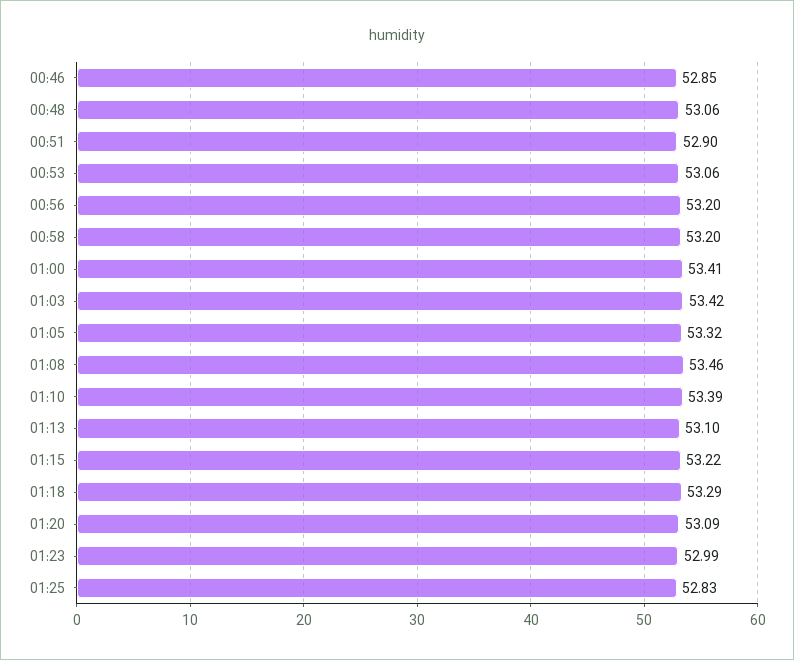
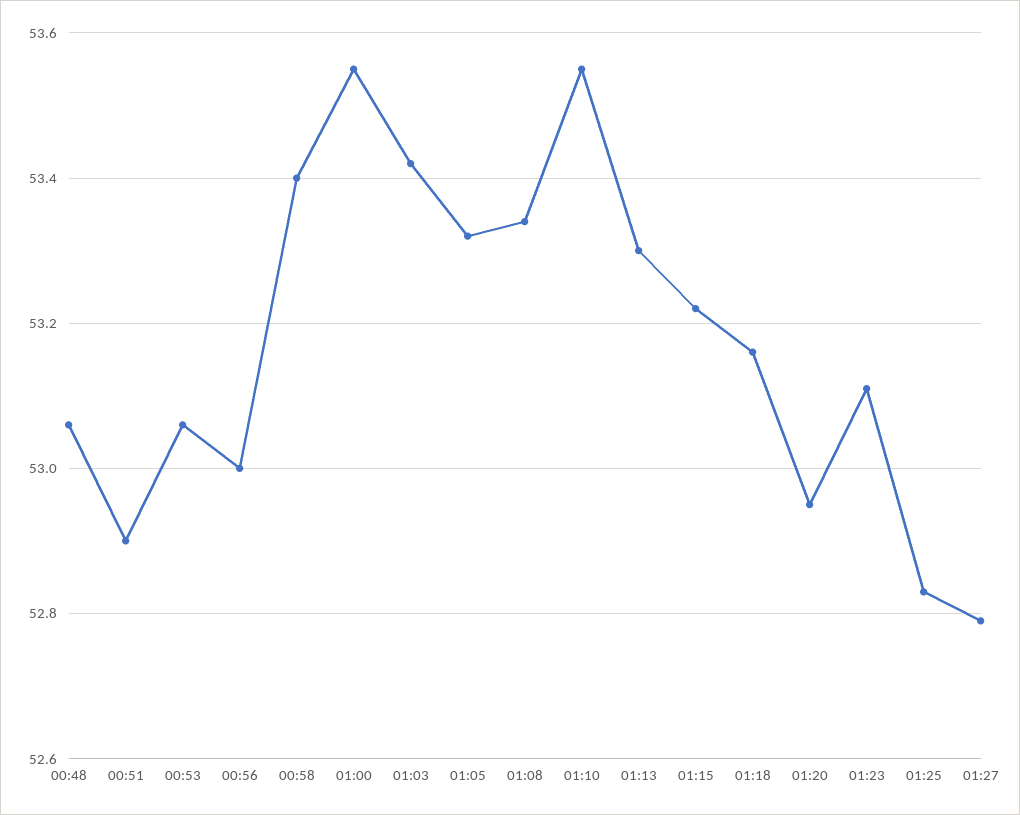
00:46: 52.85 -> none
00:56: 53.2 -> 53
00:58: 53.2 -> 53.4
01:00: 53.41 -> 53.55
01:08: 53.46 -> 53.35
01:10: 53.39 -> 53.55
01:13: 53.1 -> 53.3
01:18: 53.29 -> 53.15
01:20: 53.09 -> 52.95
01:23: 52.99 -> 53.1
01:27: none -> 52.8

